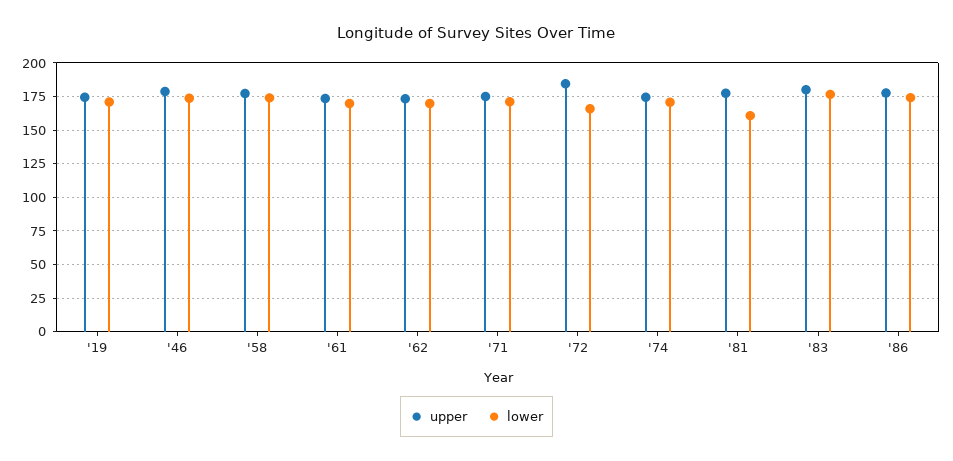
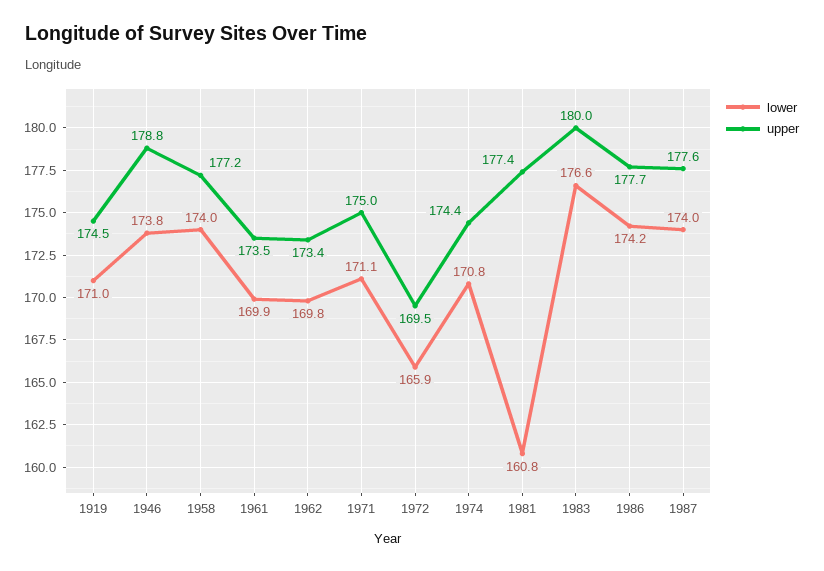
upper, '72: 185 -> 169.5
lower, 1987: none -> 174
upper, 1987: none -> 177.6

